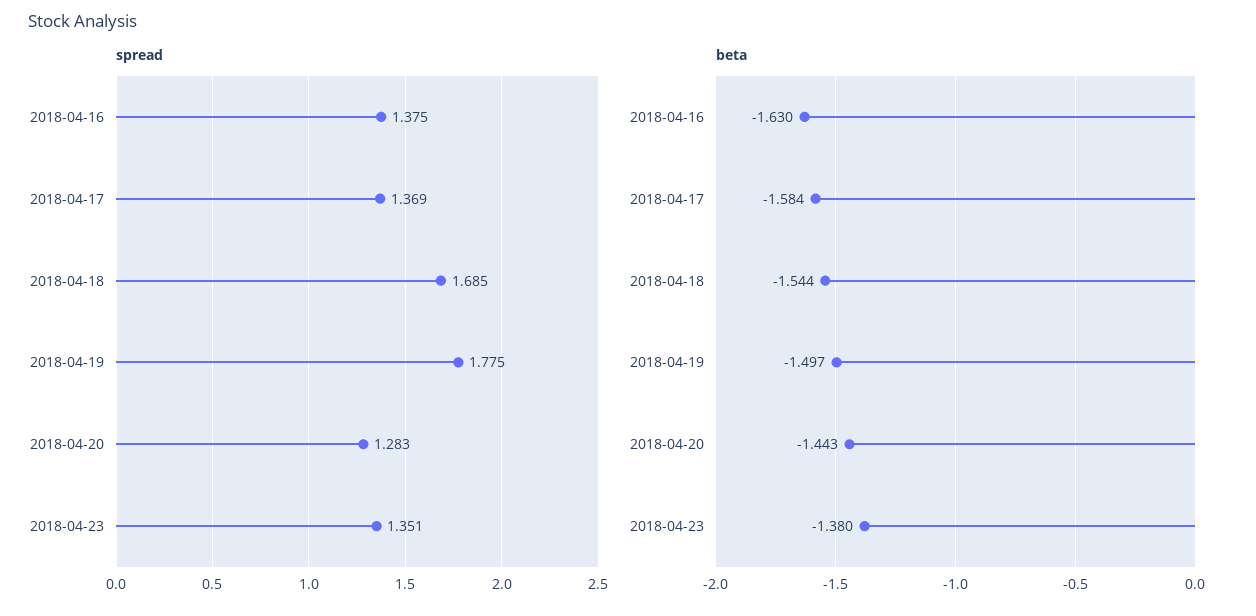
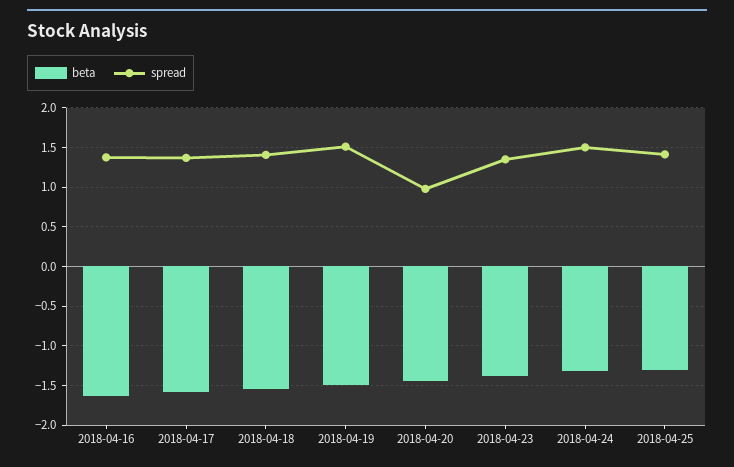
spread, 2018-04-18: 1.685 -> 1.4
spread, 2018-04-19: 1.775 -> 1.5
spread, 2018-04-20: 1.283 -> 1
beta, 2018-04-24: none -> -1.3
spread, 2018-04-24: none -> 1.5
beta, 2018-04-25: none -> -1.3
spread, 2018-04-25: none -> 1.4

